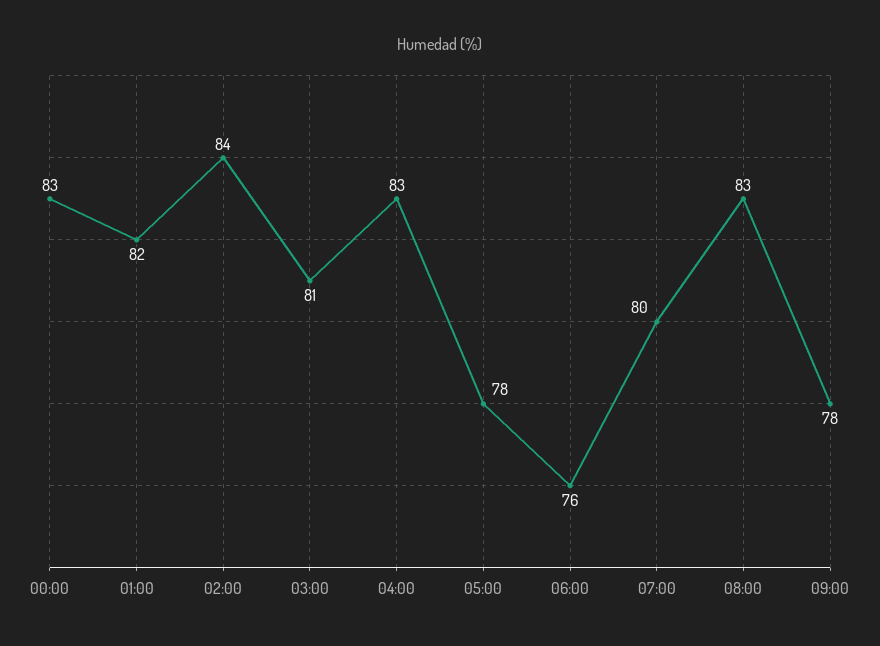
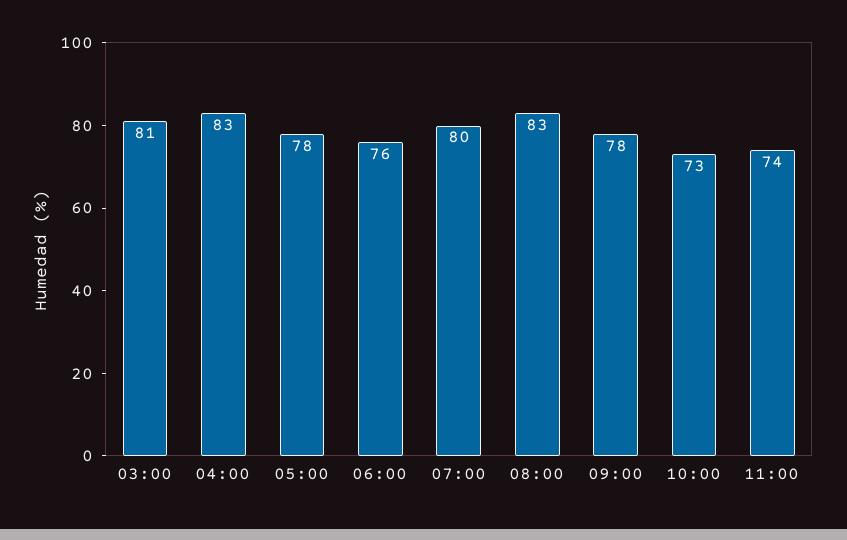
00:00: 83 -> none
01:00: 82 -> none
02:00: 84 -> none
10:00: none -> 73
11:00: none -> 74

